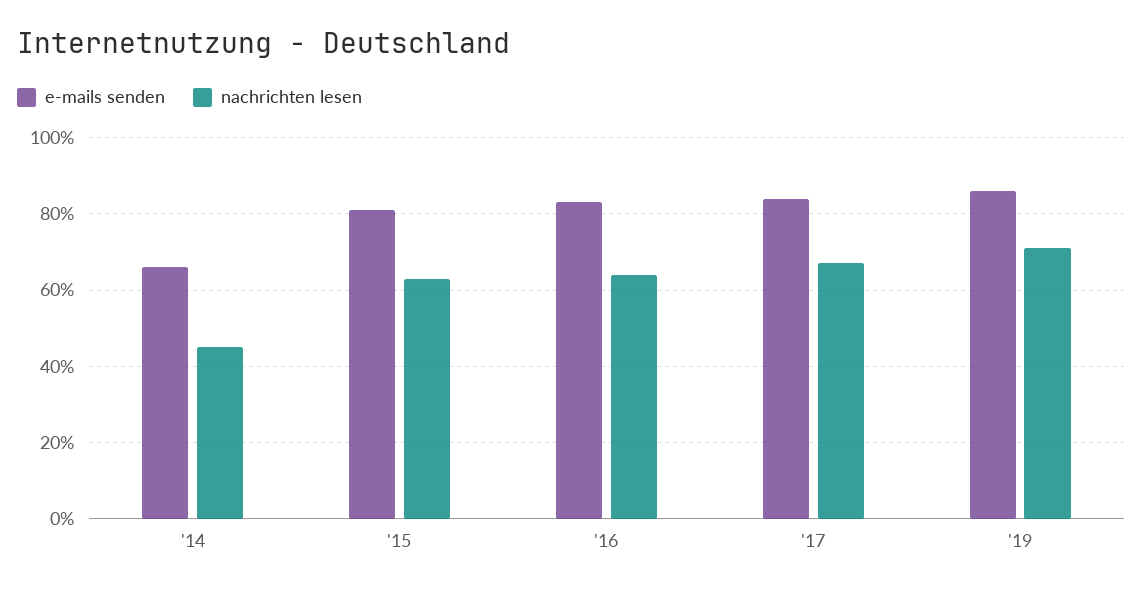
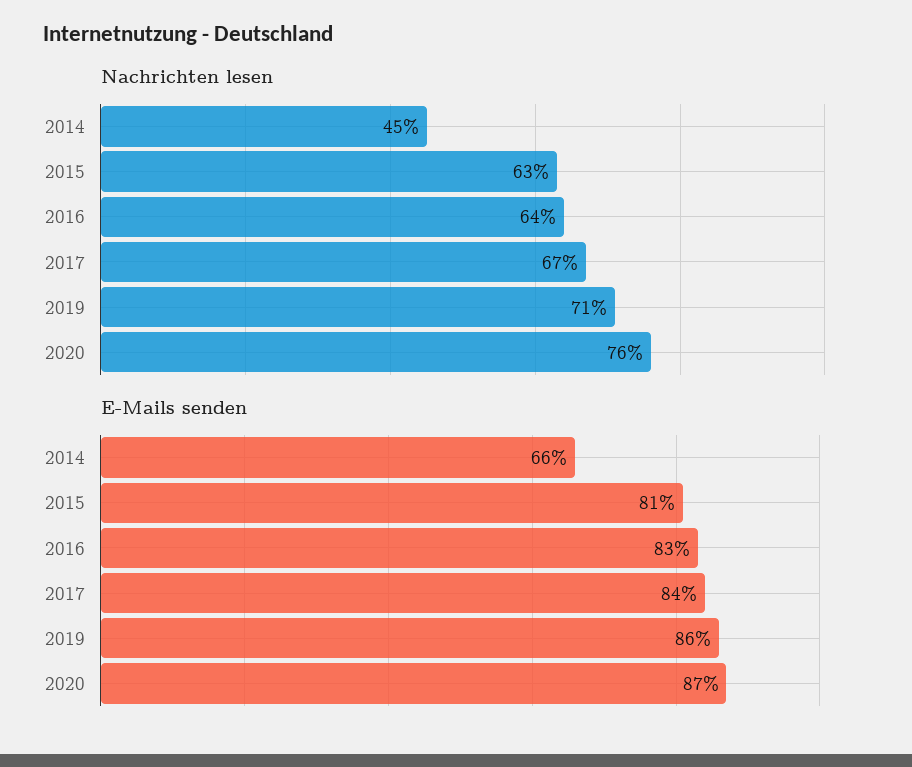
nachrichten lesen, 2020: none -> 76
e-mails senden, 2020: none -> 87

